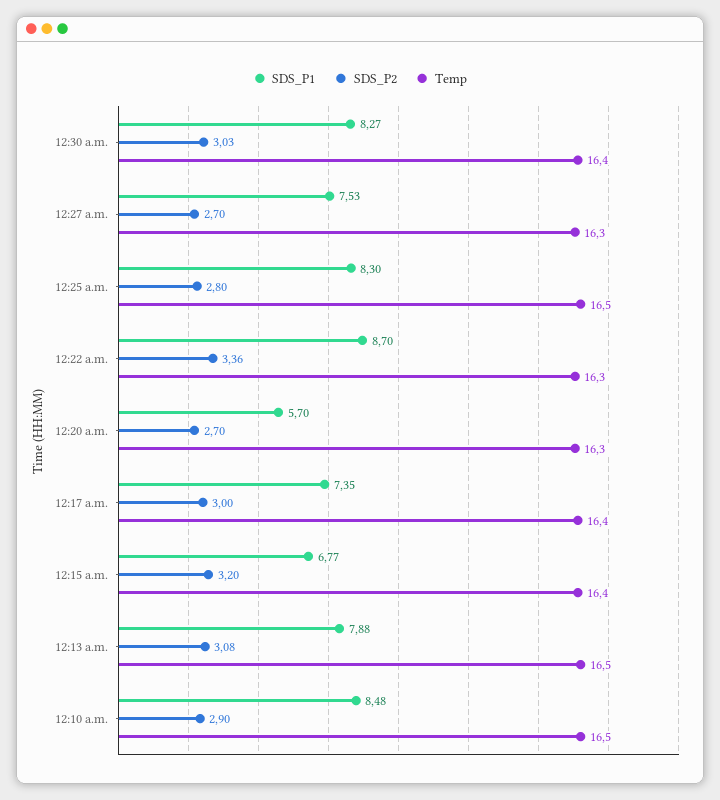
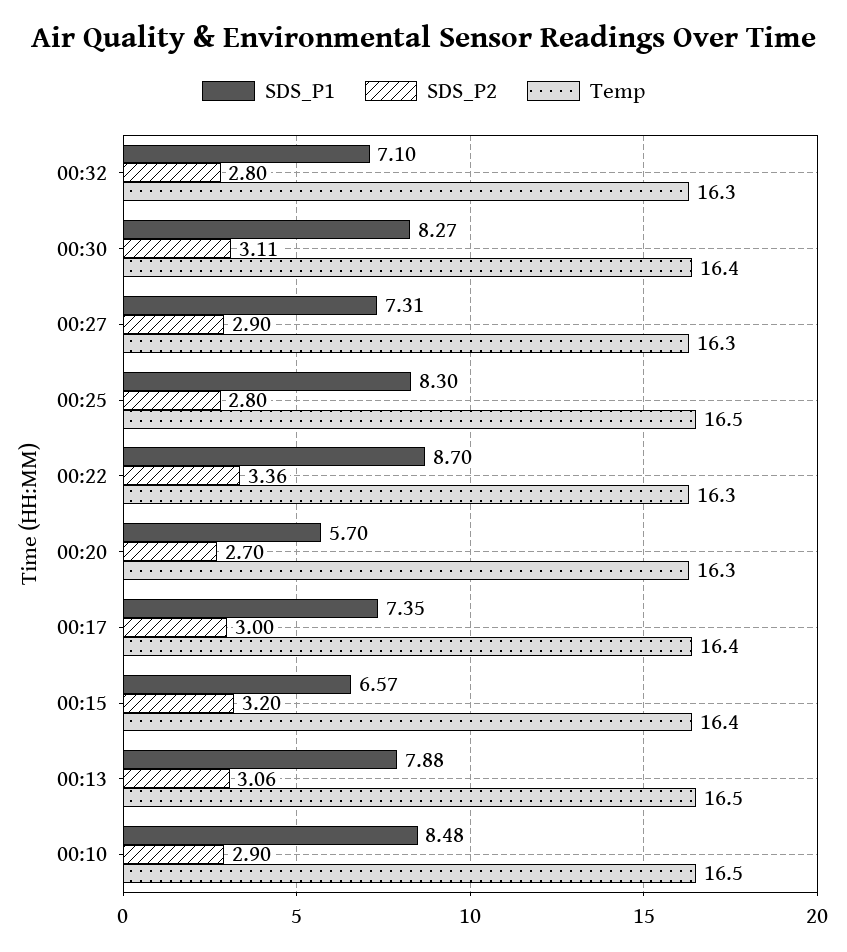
SDS_P2, 12:30 a.m.: 3.03 -> 3.11
SDS_P1, 12:27 a.m.: 7.53 -> 7.31
SDS_P2, 12:27 a.m.: 2.7 -> 2.9
SDS_P1, 12:15 a.m.: 6.77 -> 6.57
SDS_P2, 12:13 a.m.: 3.08 -> 3.06
SDS_P1, 00:32: none -> 7.1
SDS_P2, 00:32: none -> 2.8
Temp, 00:32: none -> 16.3

